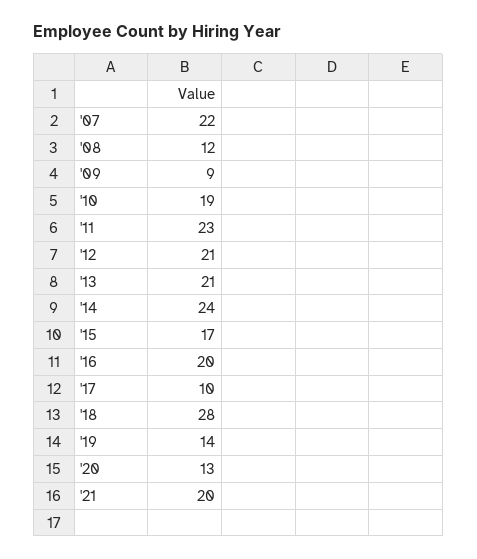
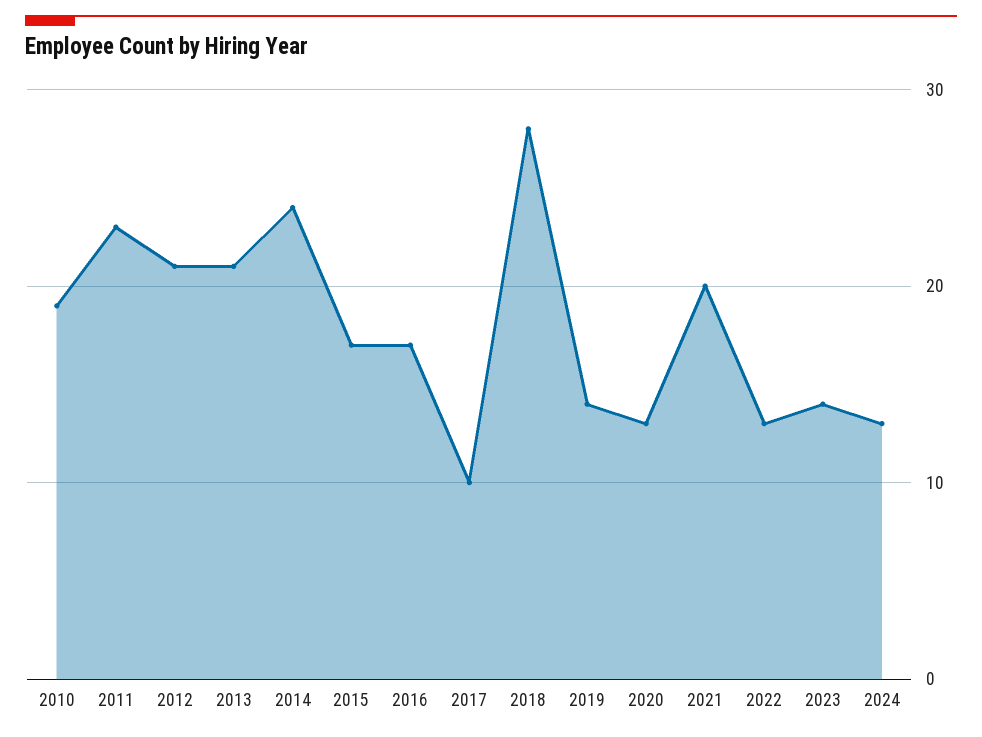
'07: 22 -> none
'08: 12 -> none
'09: 9 -> none
'16: 20 -> 17
2022: none -> 13
2023: none -> 14
2024: none -> 13

